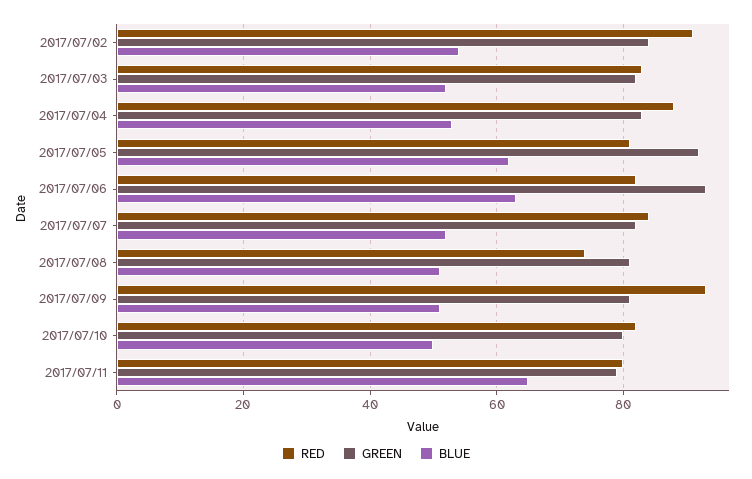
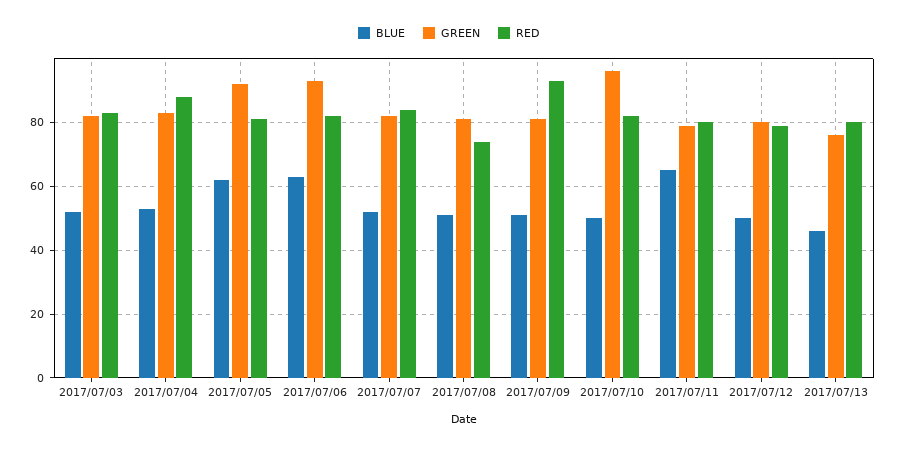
RED, 2017/07/02: 90 -> none
GREEN, 2017/07/02: 85 -> none
BLUE, 2017/07/02: 55 -> none
GREEN, 2017/07/10: 80 -> 95
BLUE, 2017/07/12: none -> 50
GREEN, 2017/07/12: none -> 80
RED, 2017/07/12: none -> 80
BLUE, 2017/07/13: none -> 45
GREEN, 2017/07/13: none -> 75
RED, 2017/07/13: none -> 80

